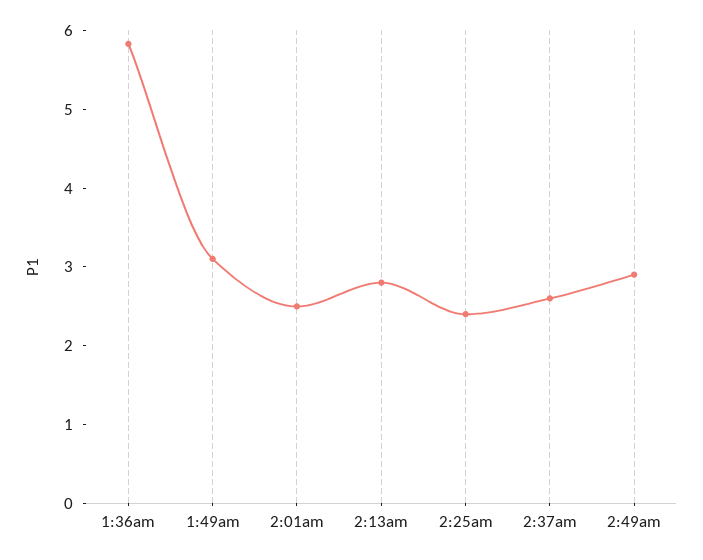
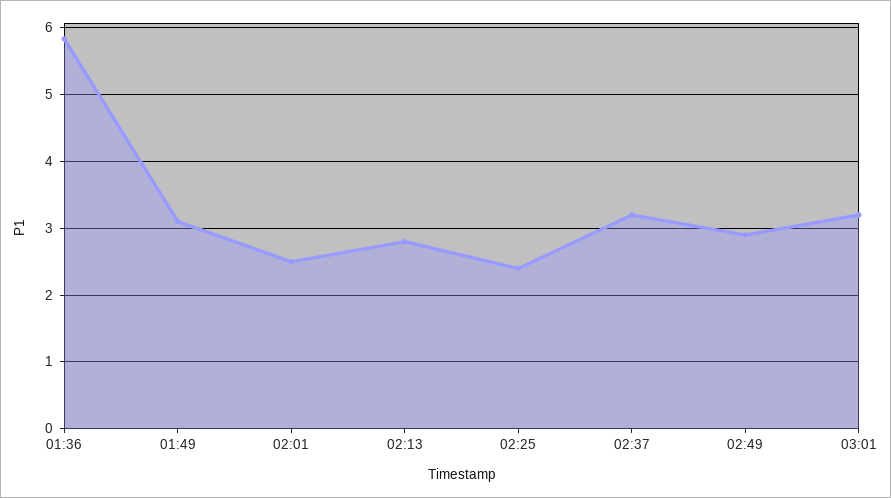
2:37am: 2.6 -> 3.2
03:01: none -> 3.2

